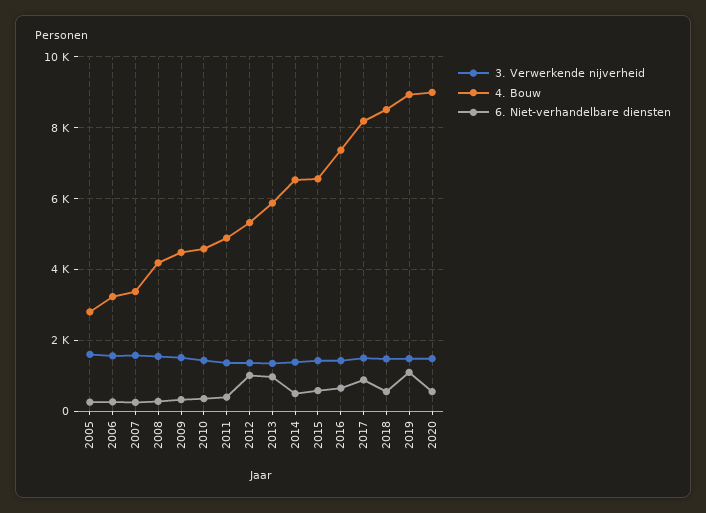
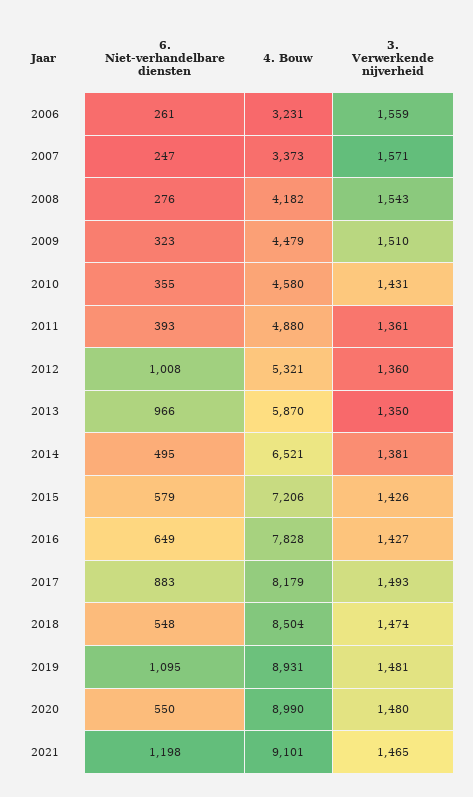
3. Verwerkende nijverheid, 2005: 1600 -> none
4. Bouw, 2005: 2800 -> none
6. Niet-verhandelbare diensten, 2005: 200 -> none
4. Bouw, 2015: 6600 -> 7206
4. Bouw, 2016: 7400 -> 7828
6. Niet-verhandelbare diensten, 2021: none -> 1198
4. Bouw, 2021: none -> 9101
3. Verwerkende nijverheid, 2021: none -> 1465

